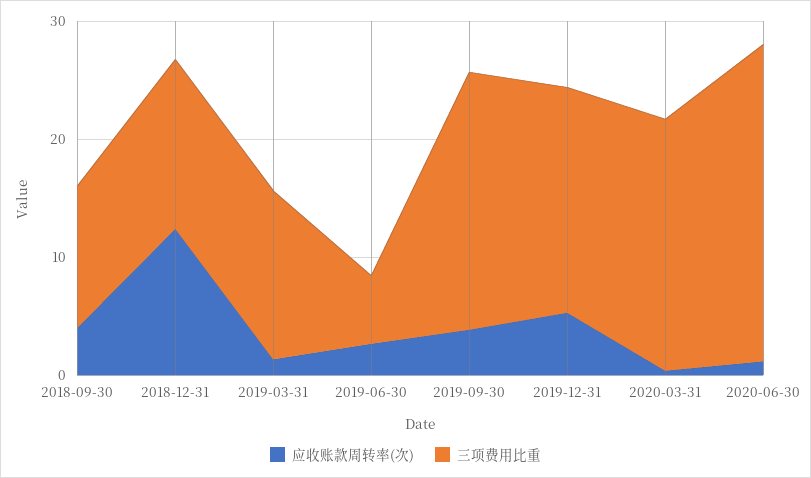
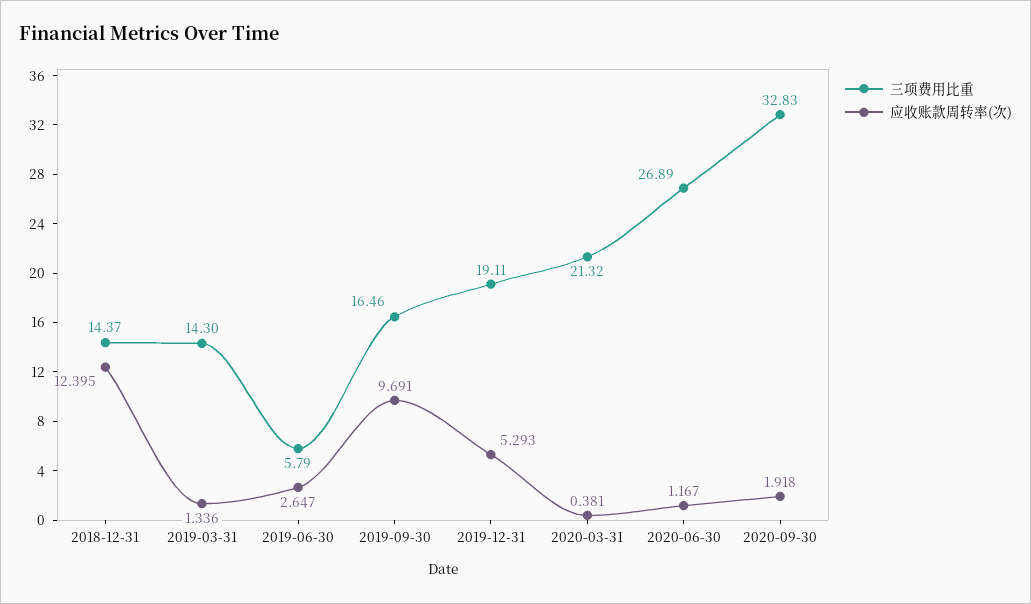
应收账款周转率(次), 2018-09-30: 4 -> none
三项费用比重, 2018-09-30: 12 -> none
应收账款周转率(次), 2019-09-30: 4 -> 9.691
三项费用比重, 2019-09-30: 22 -> 16.46
三项费用比重, 2020-09-30: none -> 32.83
应收账款周转率(次), 2020-09-30: none -> 1.918

